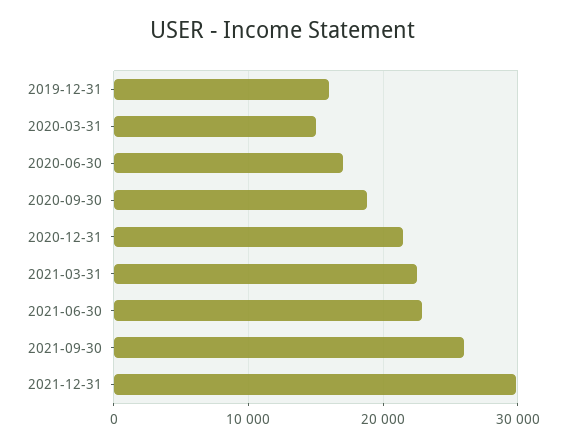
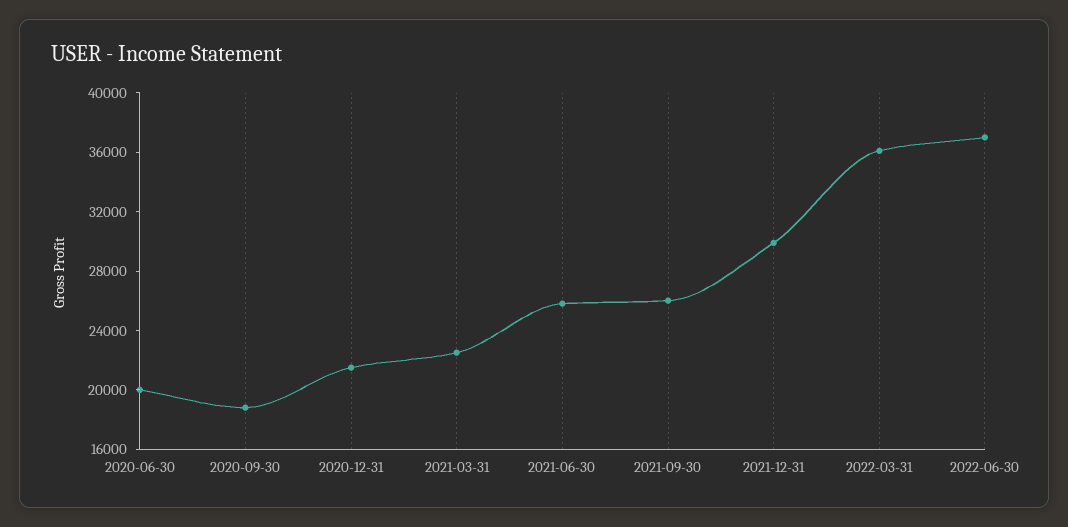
2019-12-31: 16000 -> none
2020-03-31: 15000 -> none
2020-06-30: 17000 -> 20000
2021-06-30: 23000 -> 26000
2022-03-31: none -> 36000
2022-06-30: none -> 37000

